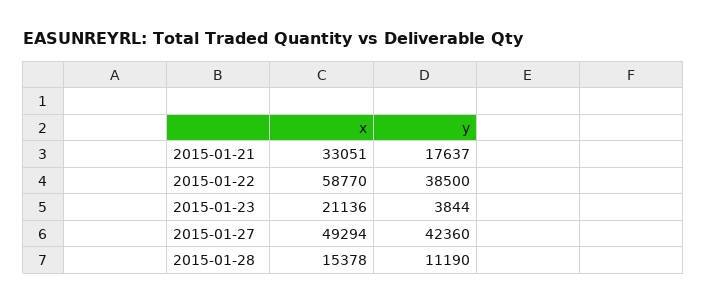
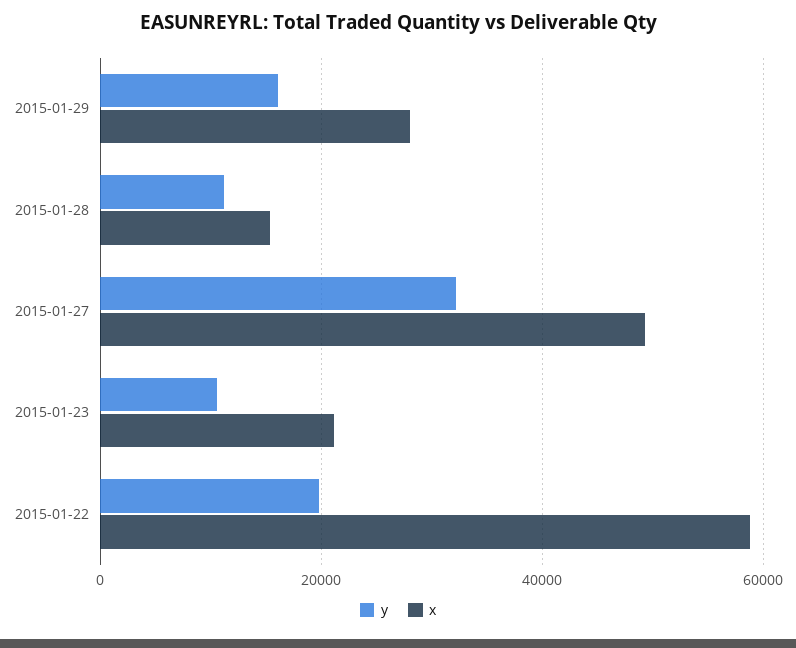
x, 2015-01-21: 33051 -> none
y, 2015-01-21: 17637 -> none
y, 2015-01-22: 38500 -> 20000
y, 2015-01-23: 3844 -> 10000
y, 2015-01-27: 42360 -> 32000
y, 2015-01-29: none -> 16000
x, 2015-01-29: none -> 28000

